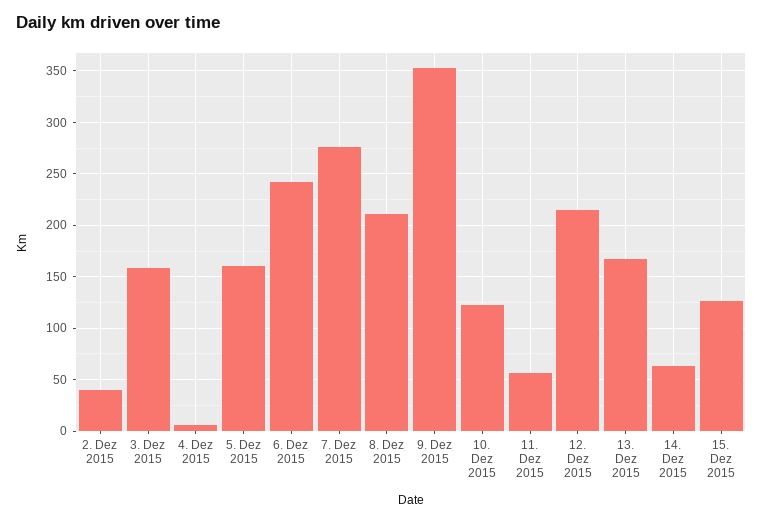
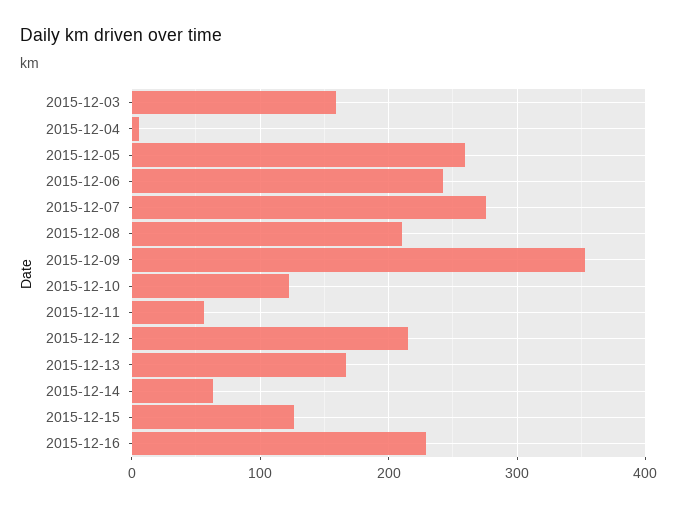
2. Dez 2015: 40 -> none
5. Dez 2015: 160 -> 260
2015-12-16: none -> 230

